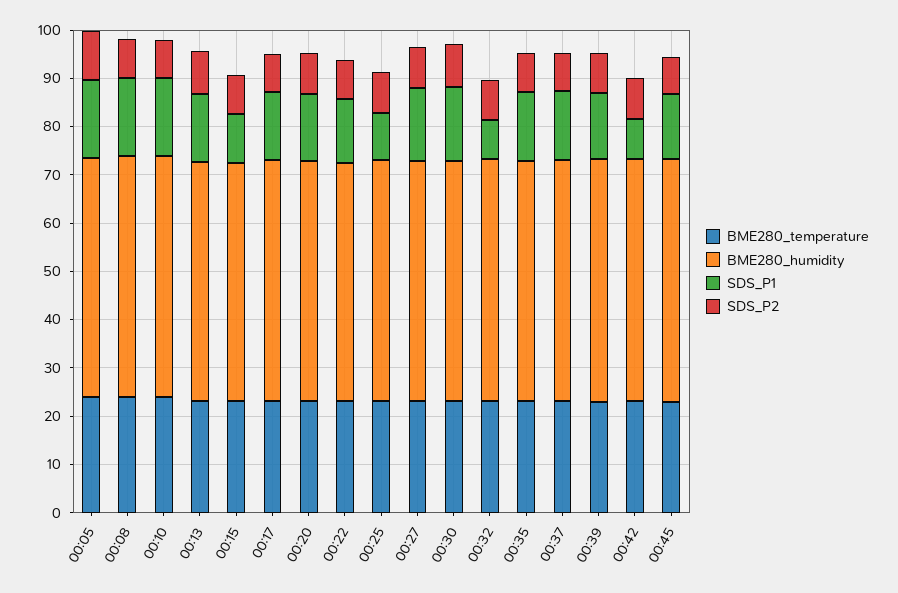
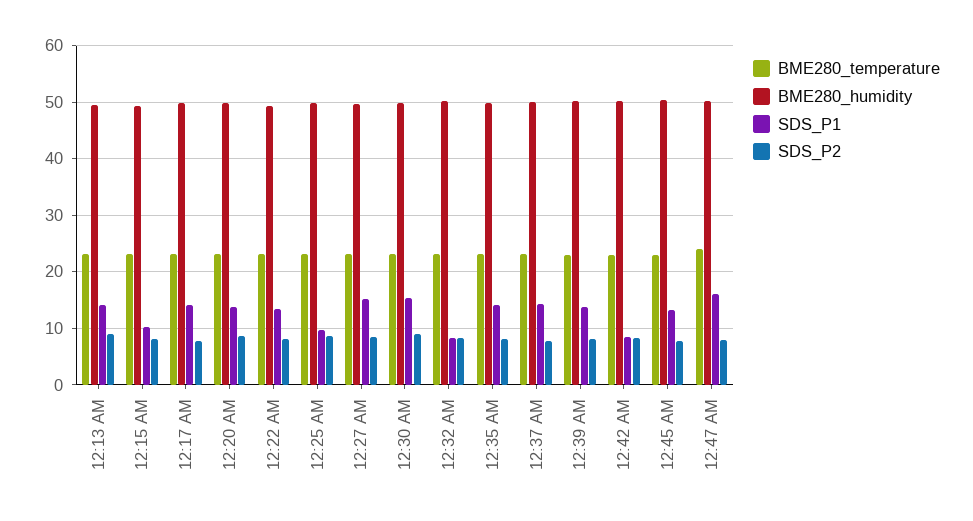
BME280_temperature, 00:05: 24 -> none
BME280_humidity, 00:05: 50 -> none
SDS_P1, 00:05: 16 -> none
SDS_P2, 00:05: 10 -> none
BME280_temperature, 00:08: 24 -> none
BME280_humidity, 00:08: 50 -> none
SDS_P1, 00:08: 16 -> none
SDS_P2, 00:08: 8 -> none
BME280_temperature, 00:10: 24 -> none
BME280_humidity, 00:10: 50 -> none
SDS_P1, 00:10: 16 -> none
SDS_P2, 00:10: 8 -> none
BME280_temperature, 12:47 AM: none -> 24
BME280_humidity, 12:47 AM: none -> 50
SDS_P1, 12:47 AM: none -> 16
SDS_P2, 12:47 AM: none -> 8

